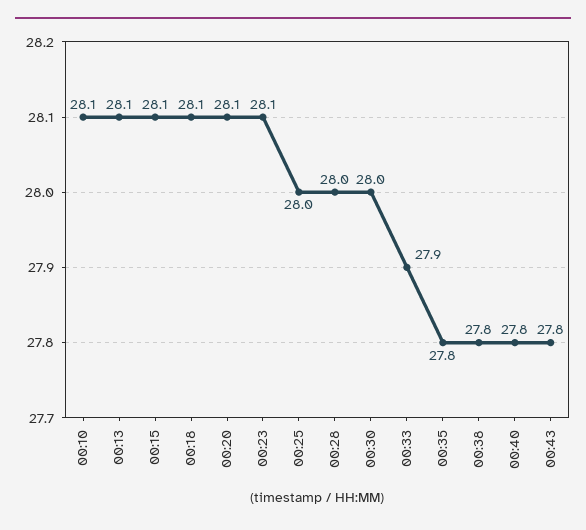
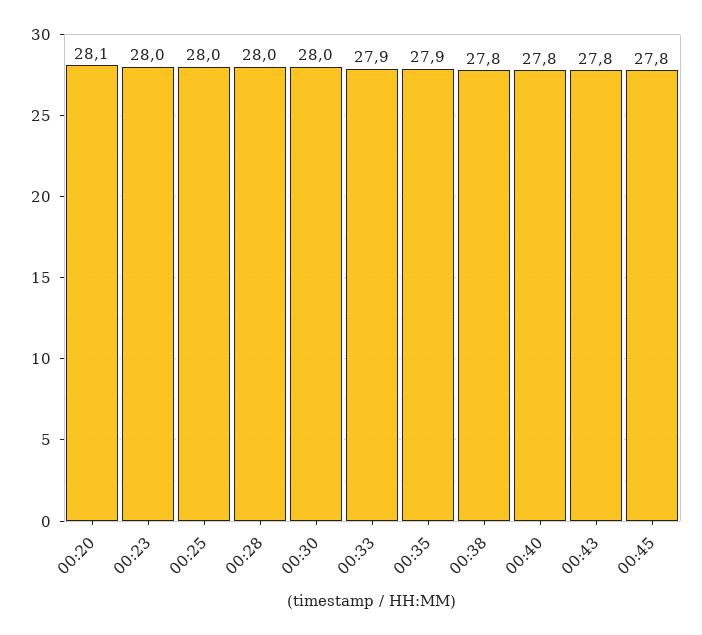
00:10: 28.1 -> none
00:13: 28.1 -> none
00:15: 28.1 -> none
00:18: 28.1 -> none
00:23: 28.1 -> 28
00:35: 27.8 -> 27.9
00:45: none -> 27.8

